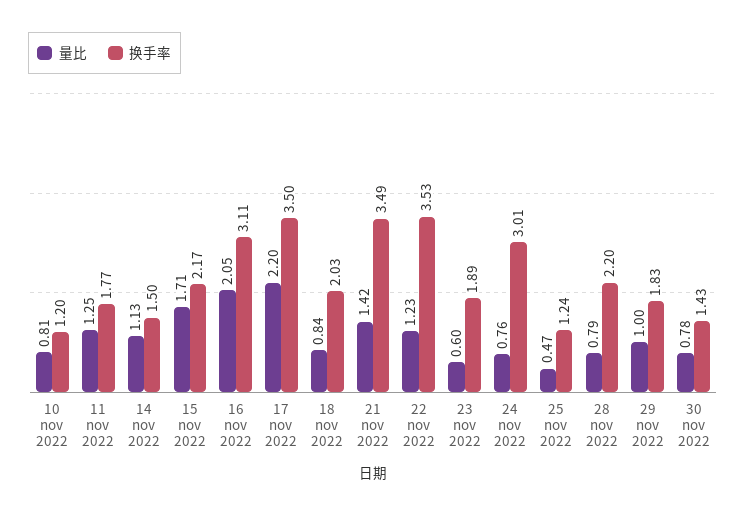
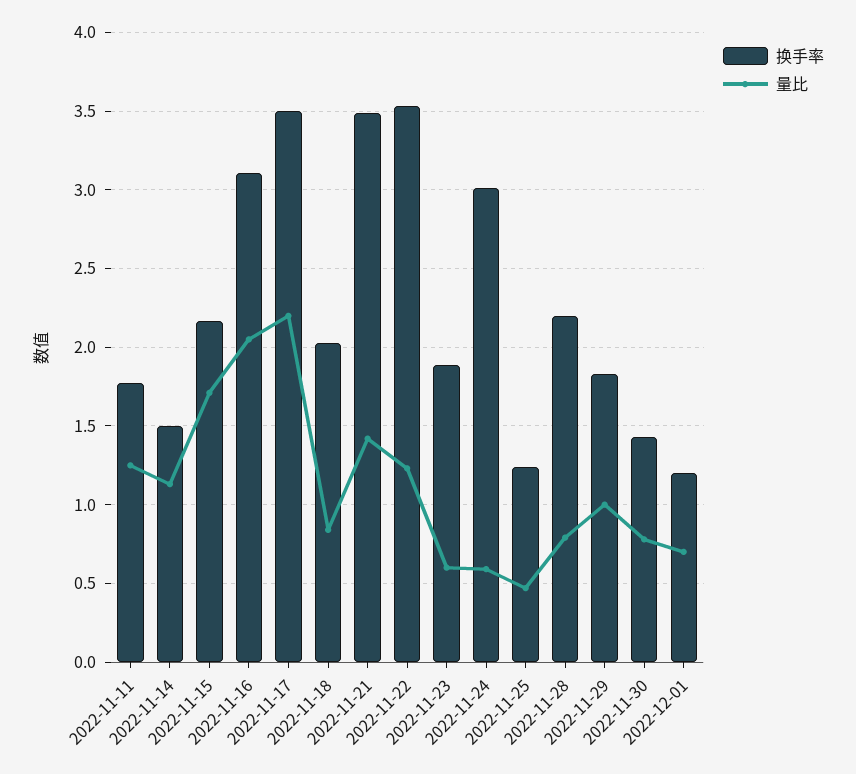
量比, 10 nov 2022: 0.81 -> none
换手率, 10 nov 2022: 1.2 -> none
量比, 24 nov 2022: 0.76 -> 0.6
换手率, 2022-12-01: none -> 1.2
量比, 2022-12-01: none -> 0.7

